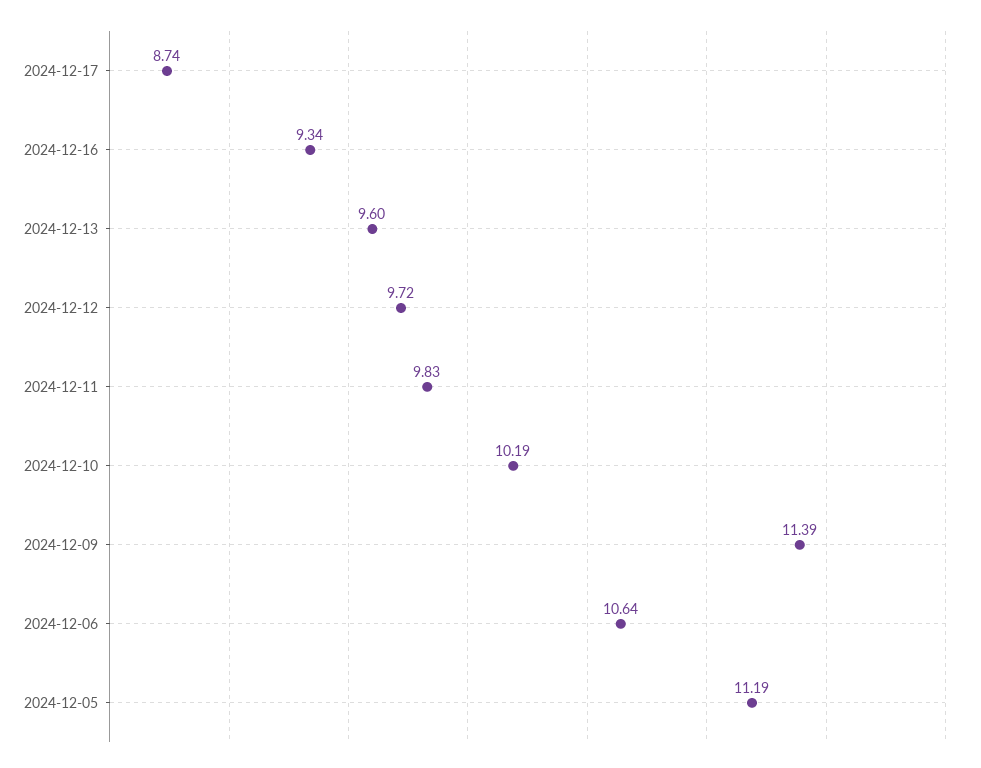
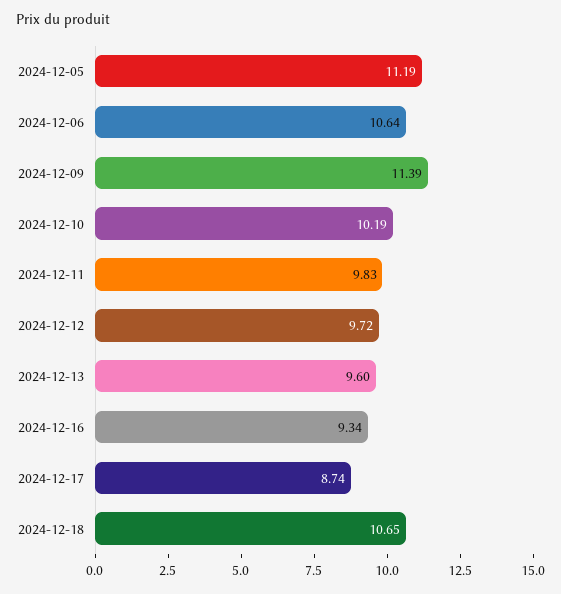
2024-12-18: none -> 10.65

